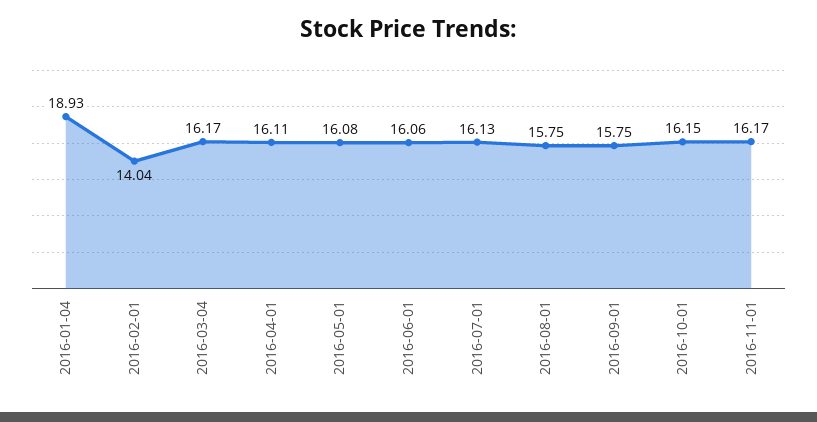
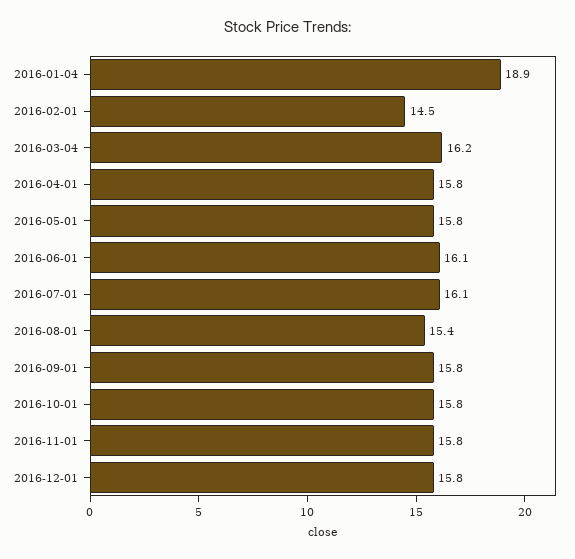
2016-02-01: 14.04 -> 14.5
2016-04-01: 16.11 -> 15.8
2016-05-01: 16.08 -> 15.8
2016-08-01: 15.75 -> 15.4
2016-10-01: 16.15 -> 15.8
2016-11-01: 16.17 -> 15.8
2016-12-01: none -> 15.8

